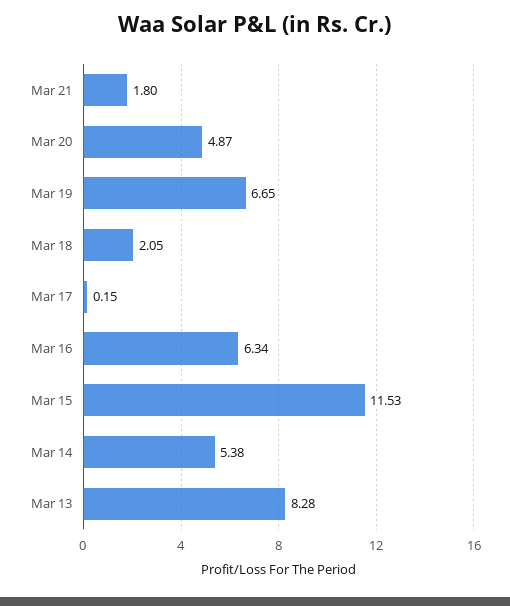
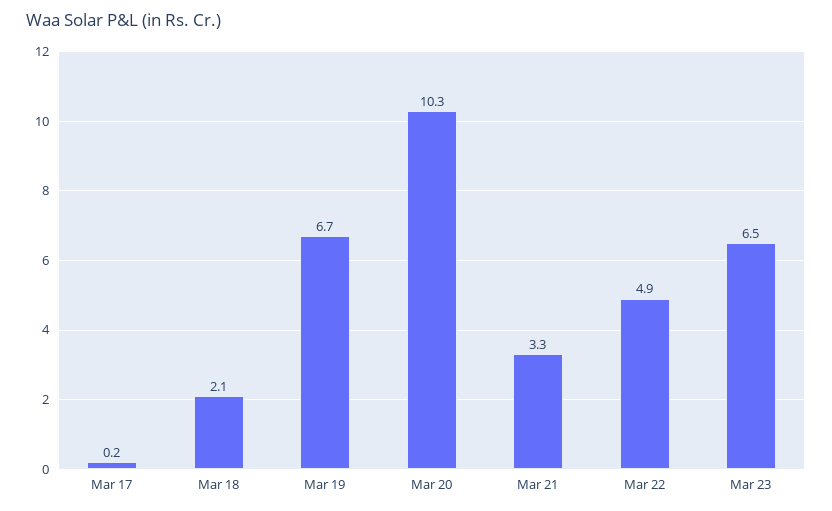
Mar 21: 1.8 -> 3.3
Mar 20: 4.87 -> 10.3
Mar 16: 6.34 -> none
Mar 15: 11.53 -> none
Mar 14: 5.38 -> none
Mar 13: 8.28 -> none
Mar 22: none -> 4.9
Mar 23: none -> 6.5

